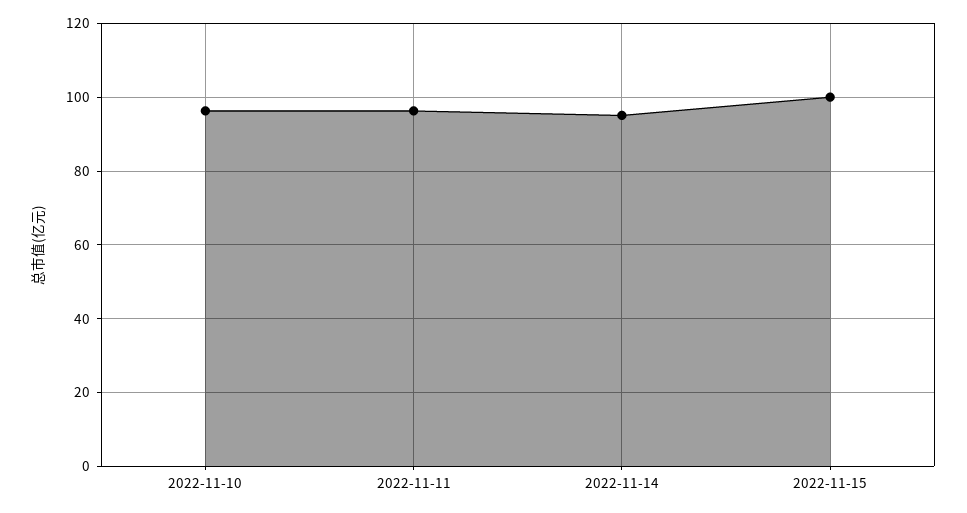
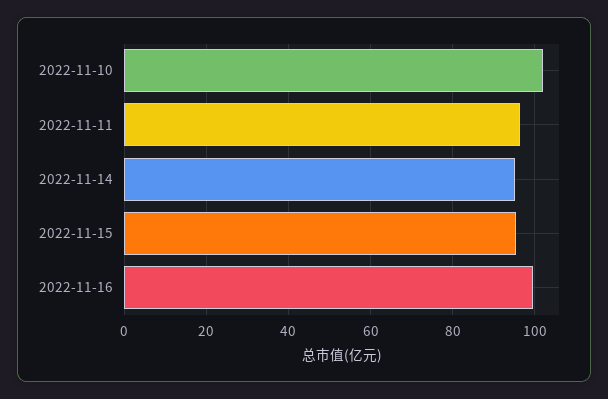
2022-11-10: 96 -> 102
2022-11-15: 100 -> 96
2022-11-16: none -> 100

